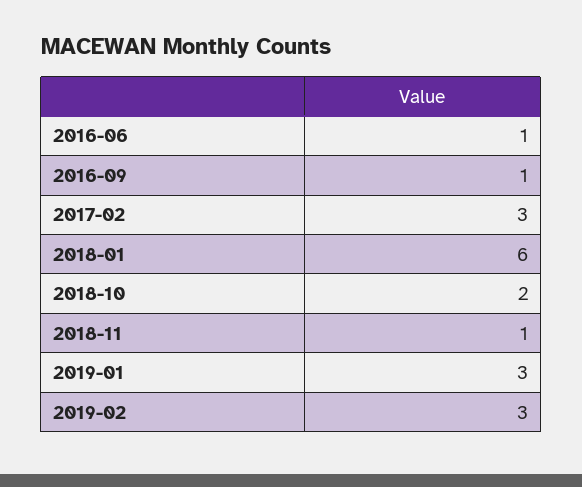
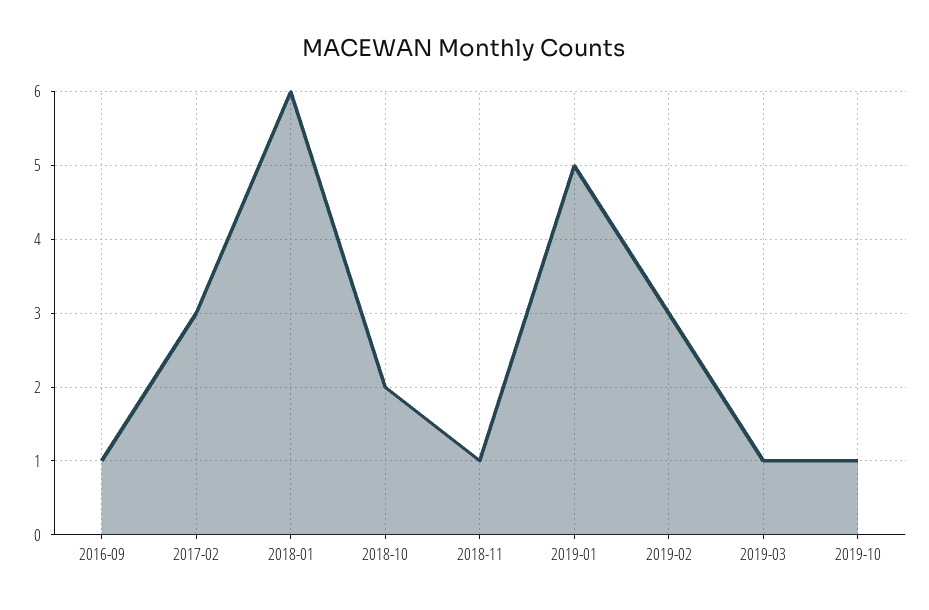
2016-06: 1 -> none
2019-01: 3 -> 5
2019-03: none -> 1
2019-10: none -> 1

